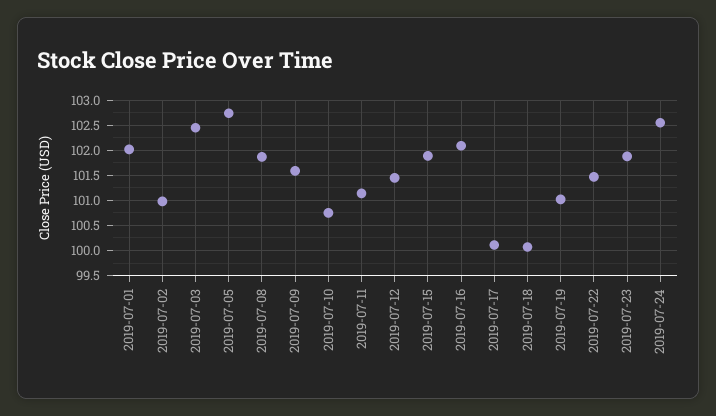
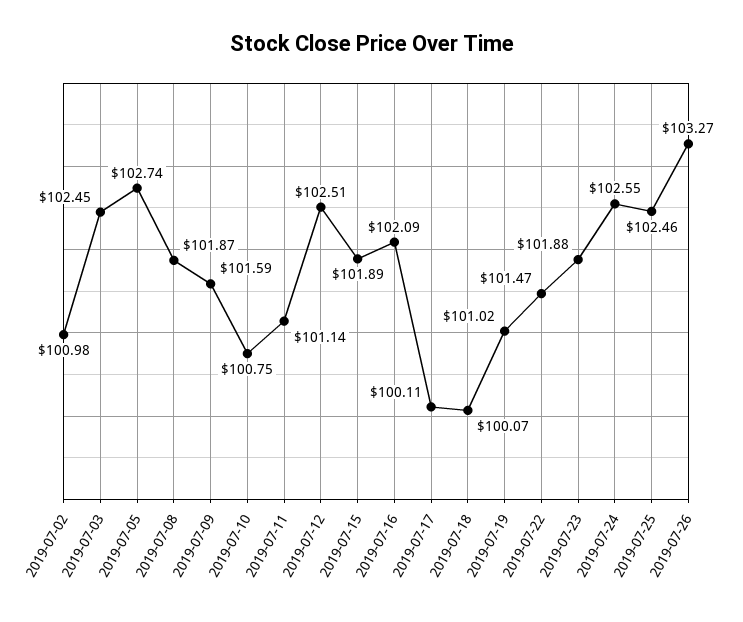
2019-07-01: 102 -> none
2019-07-12: 101.5 -> 102.51
2019-07-25: none -> 102.46
2019-07-26: none -> 103.27

